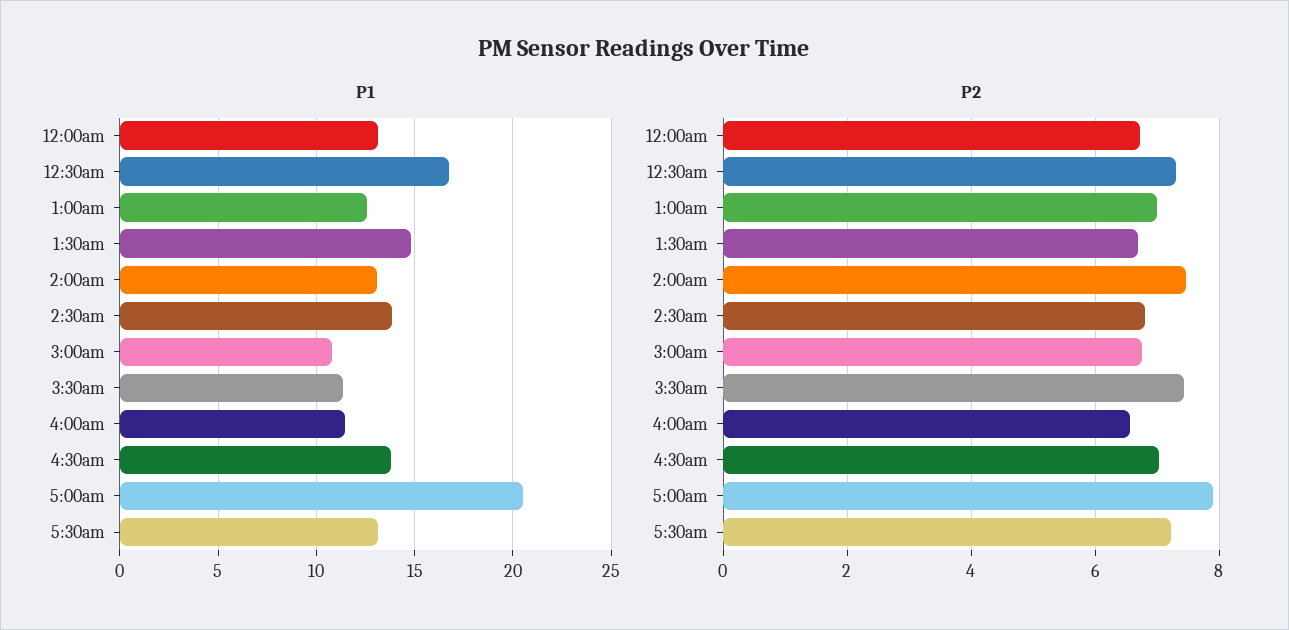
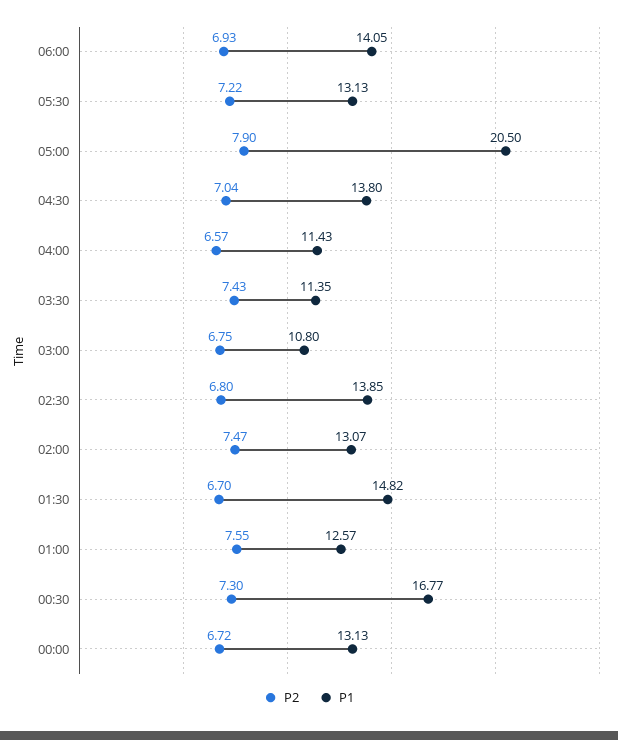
P2, 1:00am: 7 -> 7.55
P2, 06:00: none -> 6.93
P1, 06:00: none -> 14.05

